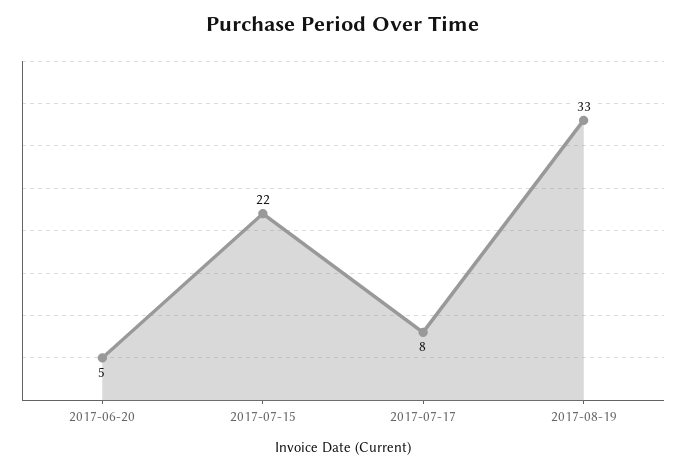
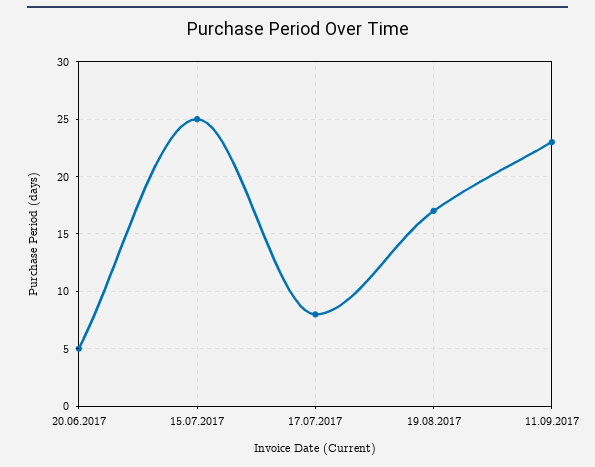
2017-07-15: 22 -> 25
2017-08-19: 33 -> 17
11.09.2017: none -> 23

